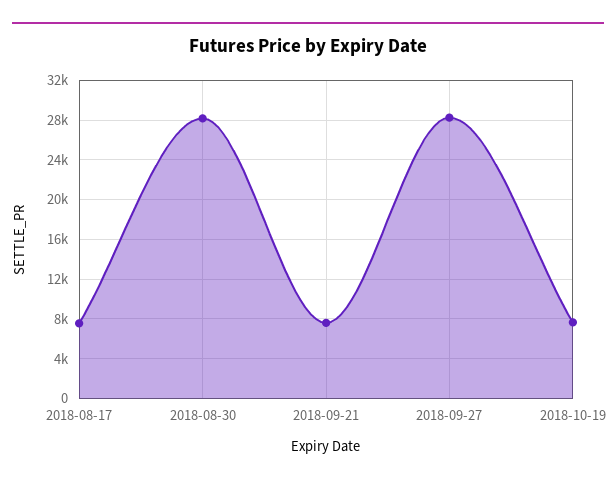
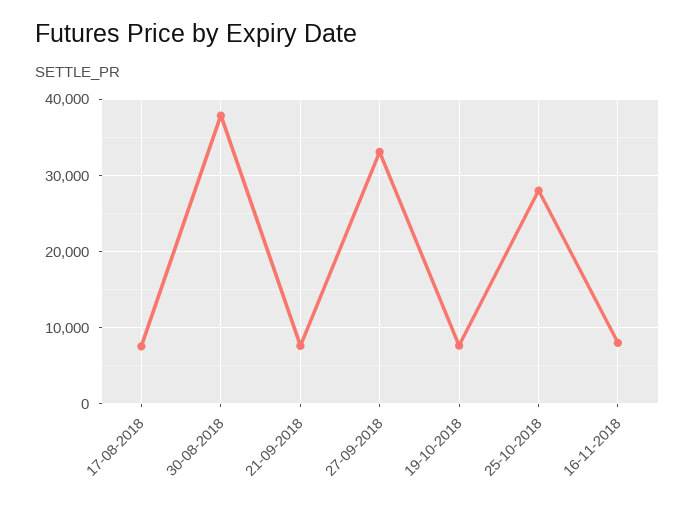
2018-08-30: 28000 -> 38000
2018-09-27: 28000 -> 33000
25-10-2018: none -> 28000
16-11-2018: none -> 8000

